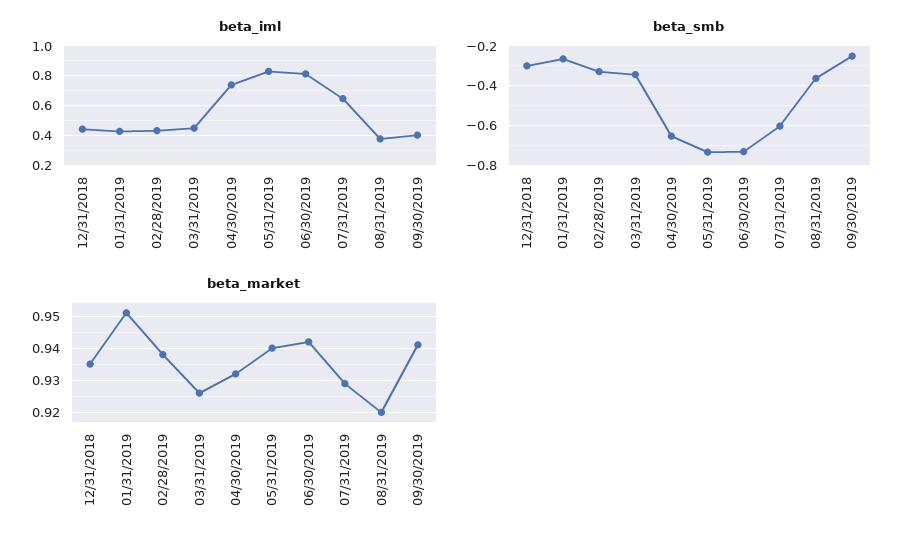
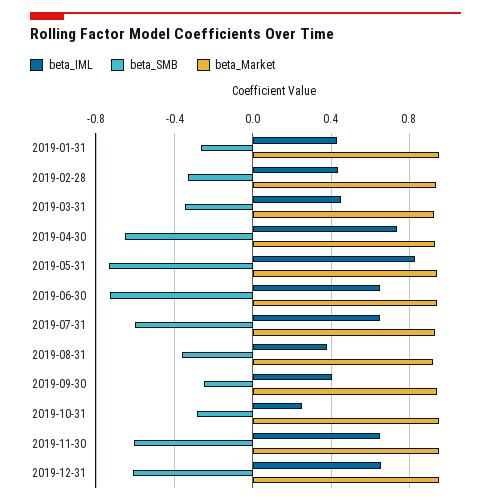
beta_iml, 12/31/2018: 0.45 -> none
beta_iml, 06/30/2019: 0.8 -> 0.65
beta_smb, 12/31/2018: -0.3 -> none
beta_market, 12/31/2018: 0.935 -> none
beta_iml, 2019-10-31: none -> 0.25
beta_smb, 2019-10-31: none -> -0.3
beta_market, 2019-10-31: none -> 0.95
beta_iml, 2019-11-30: none -> 0.65
beta_smb, 2019-11-30: none -> -0.6
beta_market, 2019-11-30: none -> 0.95
beta_iml, 2019-12-31: none -> 0.65
beta_smb, 2019-12-31: none -> -0.6
beta_market, 2019-12-31: none -> 0.95

